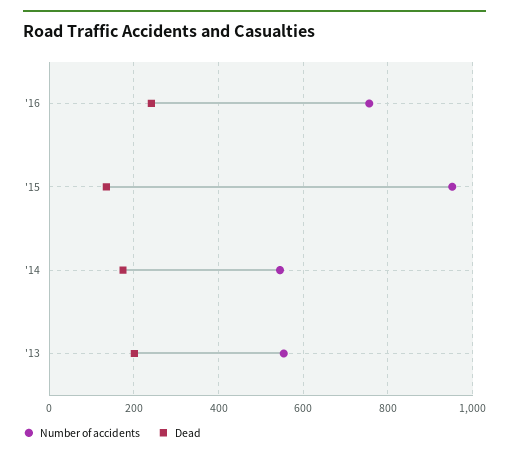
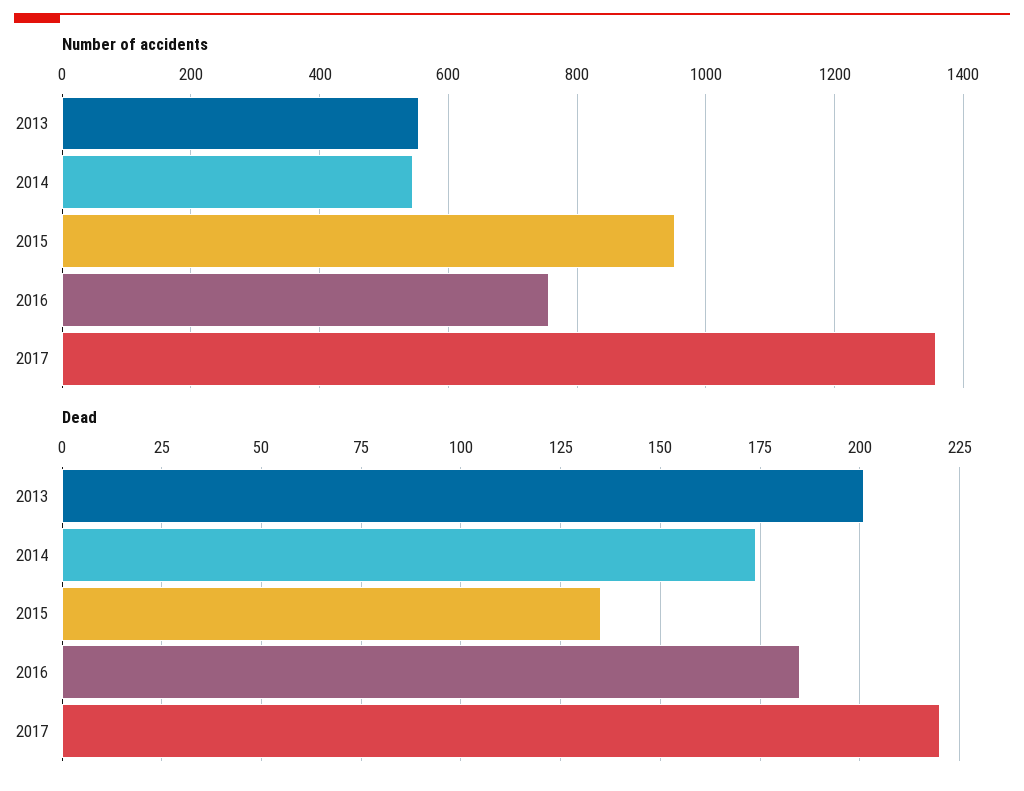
Dead, '16: 240 -> 185
Number of accidents, 2017: none -> 1360
Dead, 2017: none -> 220

